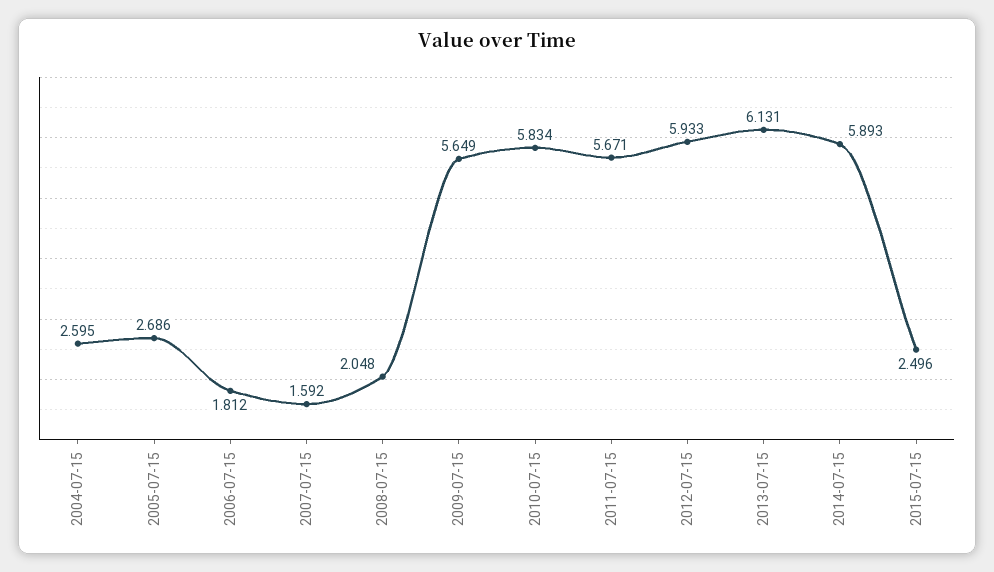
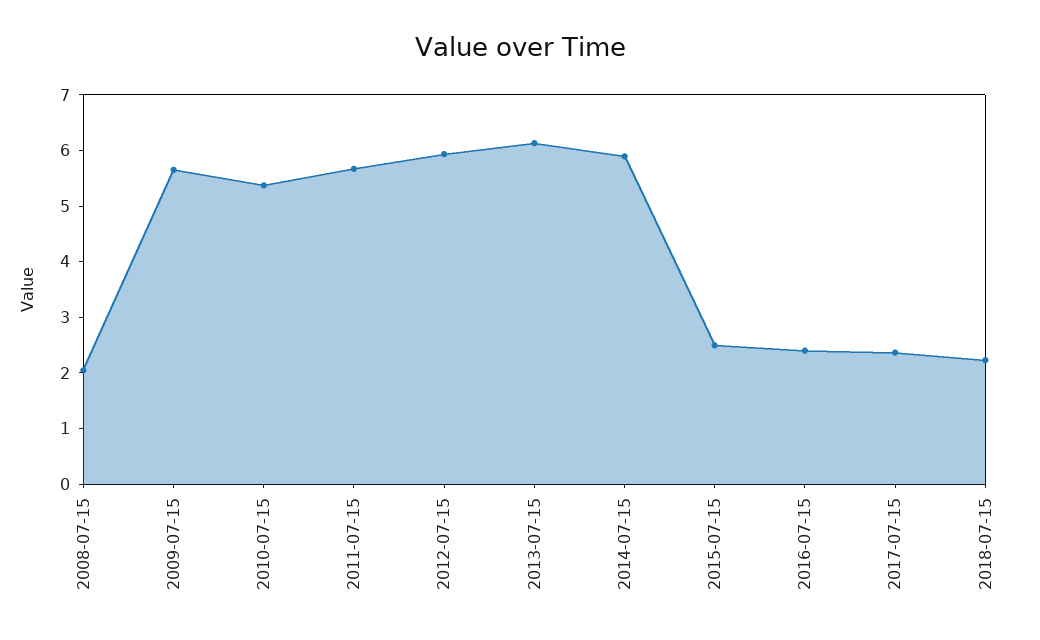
2004-07-15: 2.595 -> none
2005-07-15: 2.686 -> none
2006-07-15: 1.812 -> none
2007-07-15: 1.592 -> none
2010-07-15: 5.834 -> 5.4
2016-07-15: none -> 2.4
2017-07-15: none -> 2.4
2018-07-15: none -> 2.2

